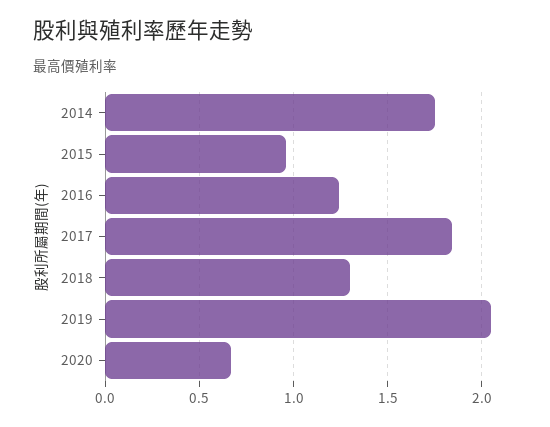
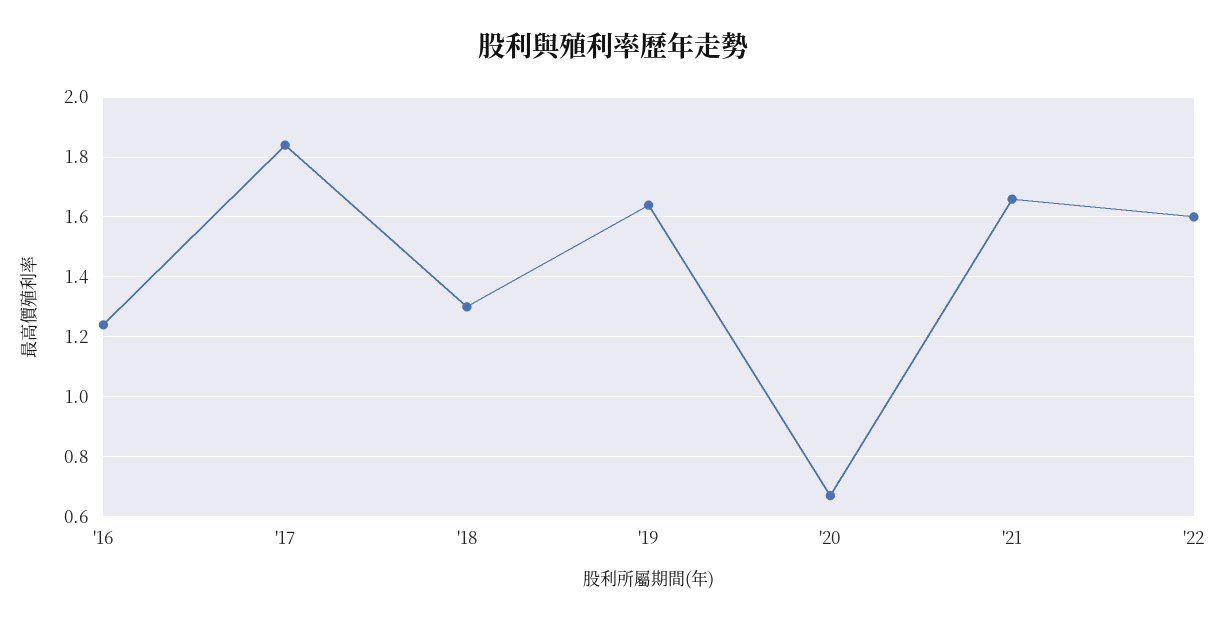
2014: 1.75 -> none
2015: 0.95 -> none
2019: 2.05 -> 1.65
'21: none -> 1.65
'22: none -> 1.6

